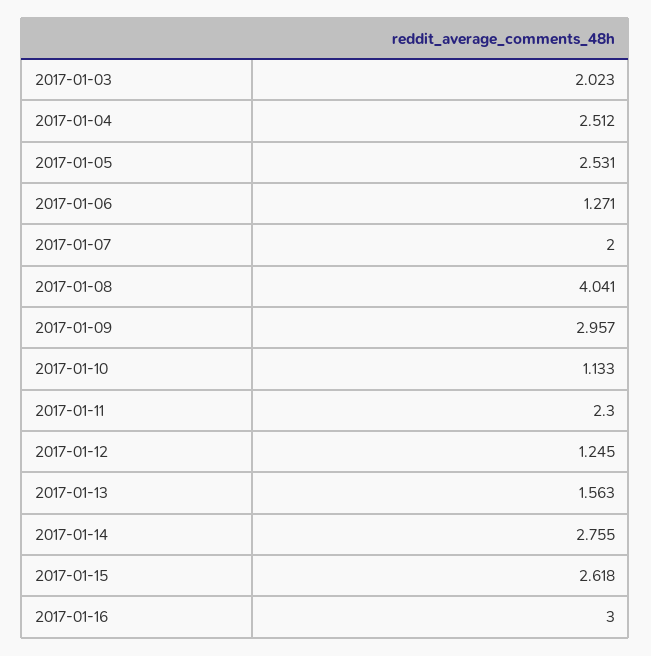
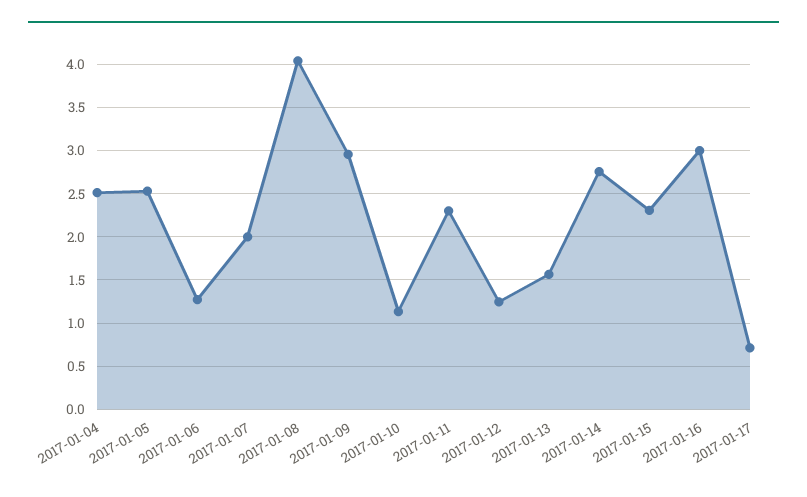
2017-01-03: 2.023 -> none
2017-01-15: 2.618 -> 2.3
2017-01-17: none -> 0.7

